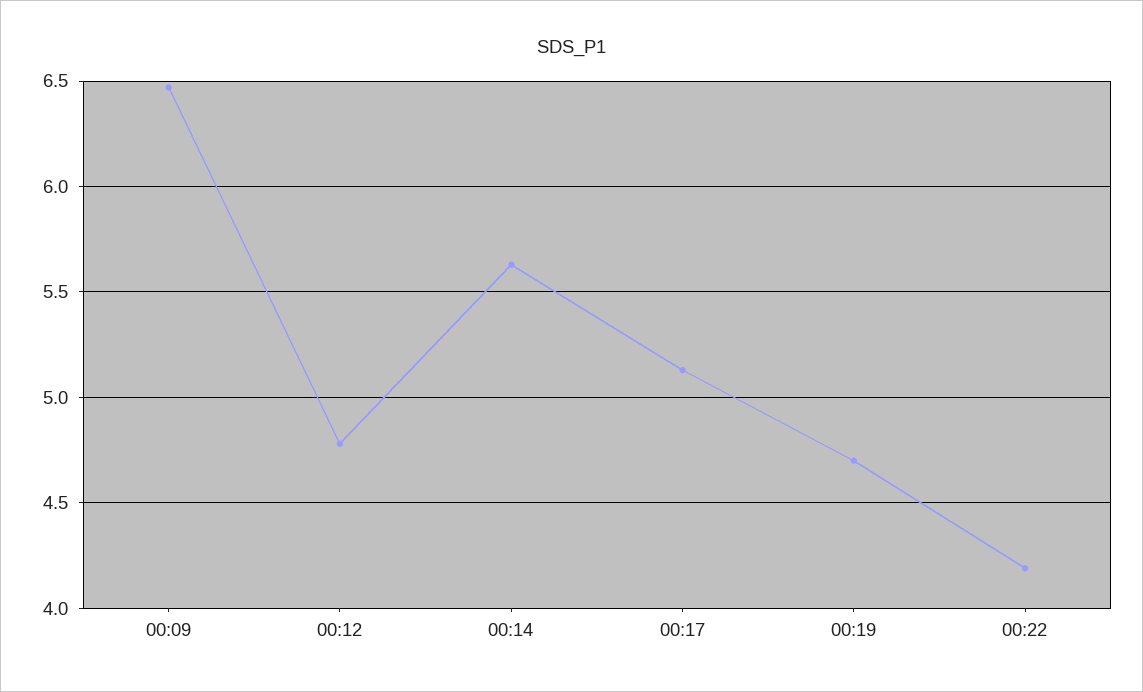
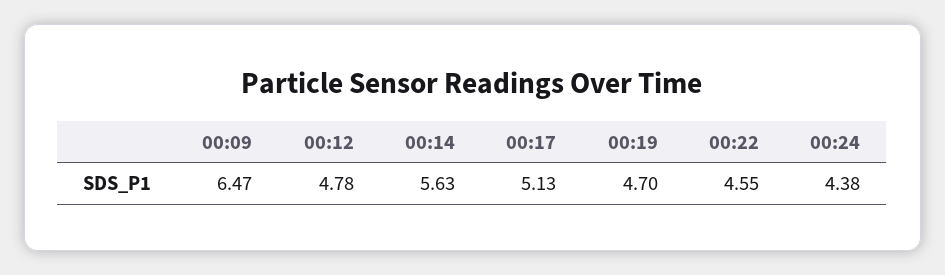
00:22: 4.2 -> 4.55
00:24: none -> 4.38

